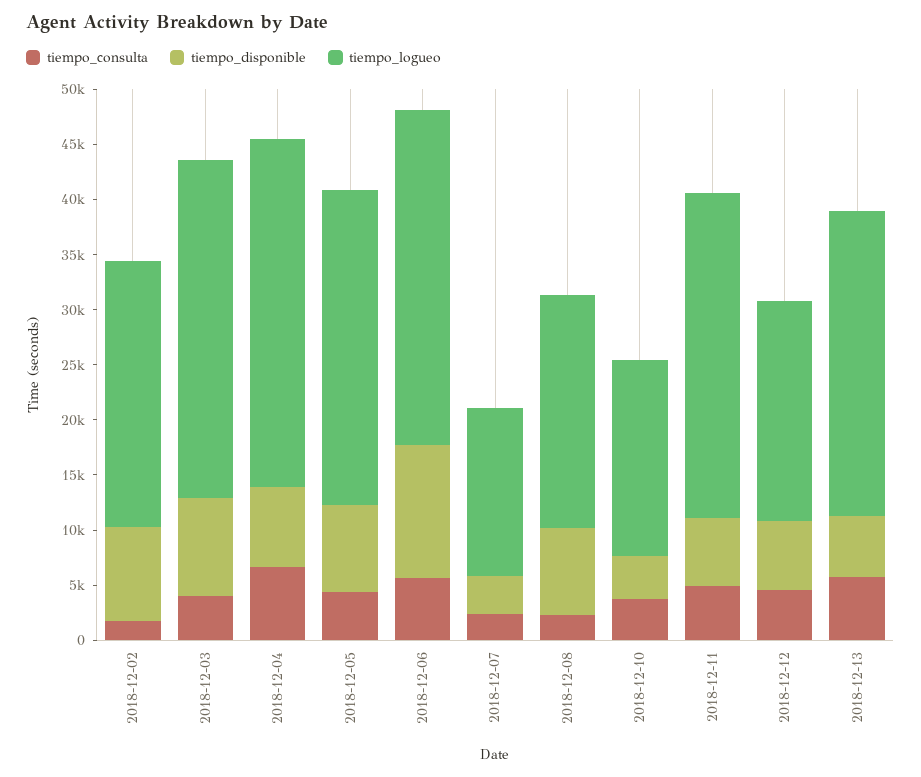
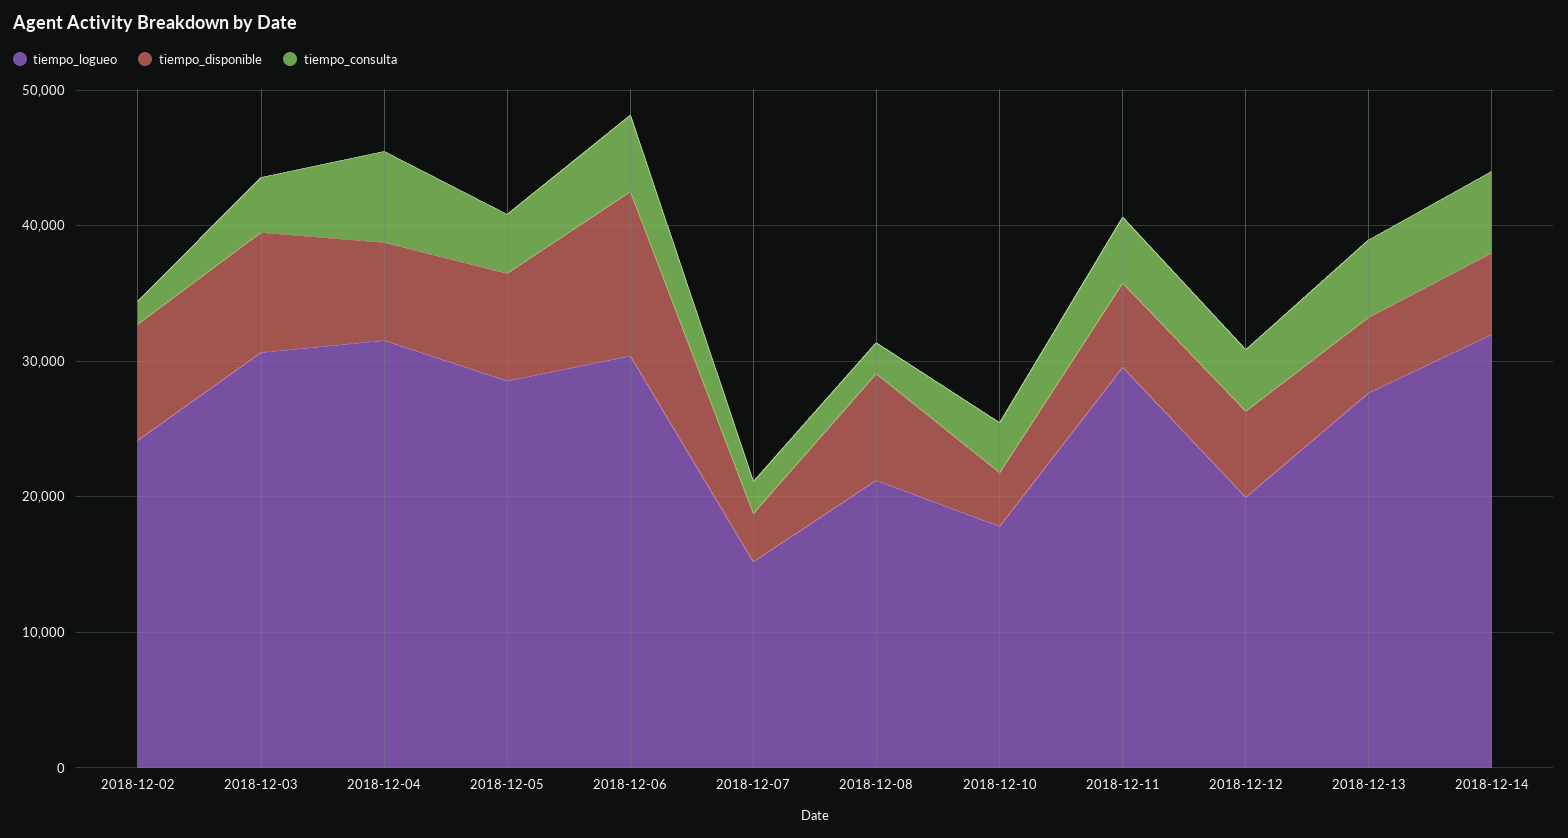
tiempo_logueo, 2018-12-14: none -> 32000
tiempo_disponible, 2018-12-14: none -> 6000
tiempo_consulta, 2018-12-14: none -> 6000

